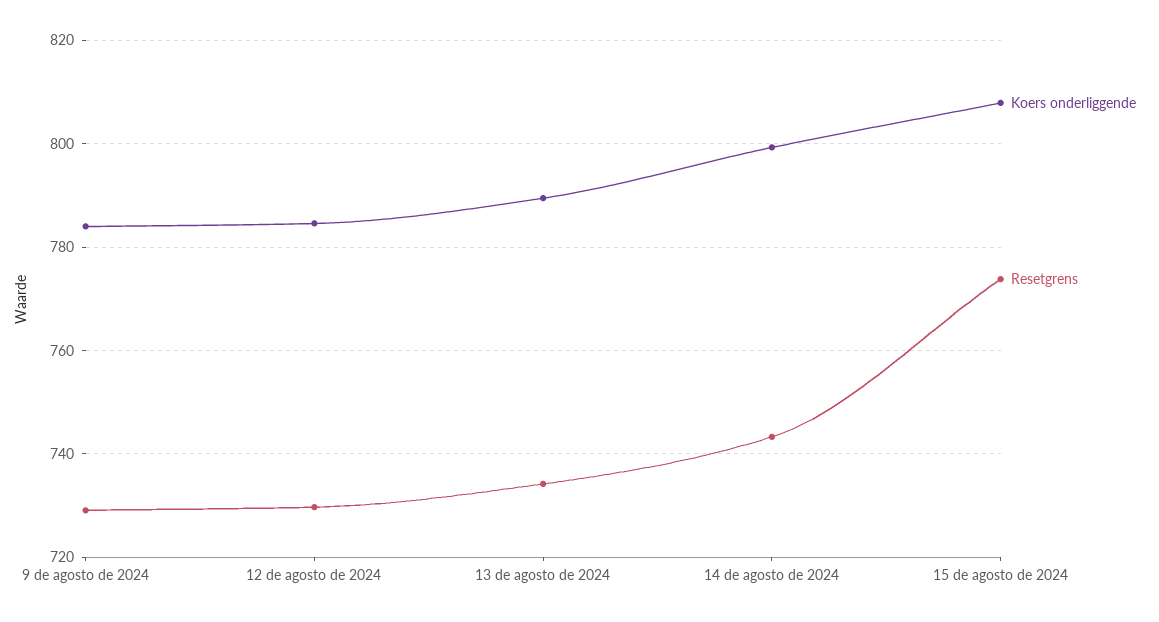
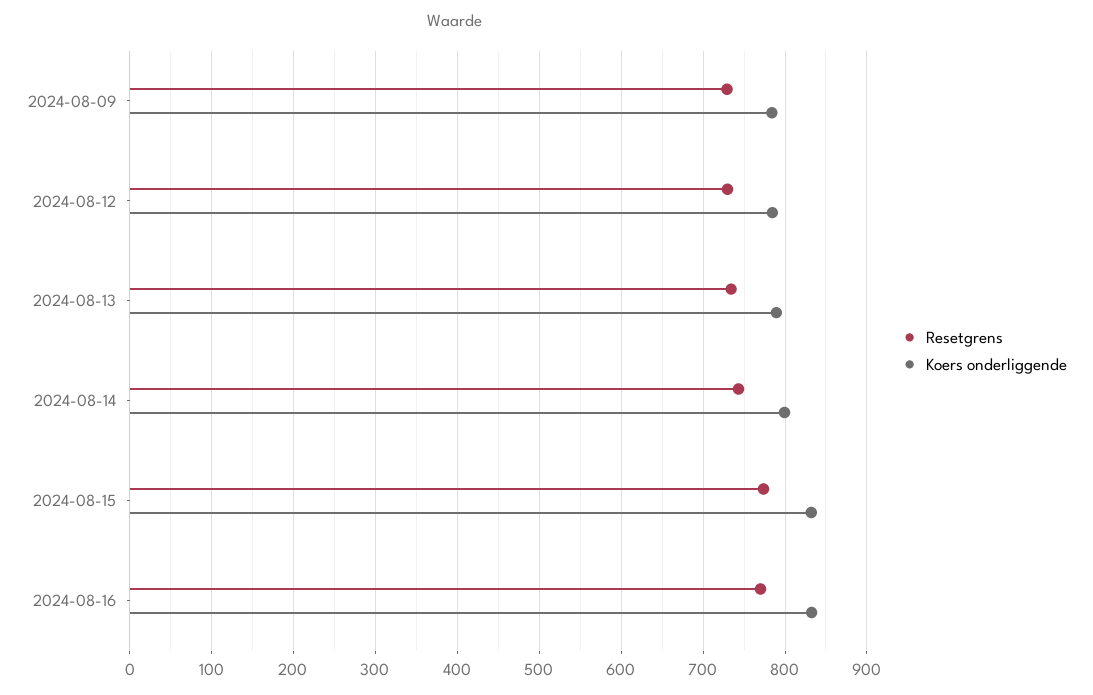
Koers onderliggende, 15 de agosto de 2024: 808 -> 830
Resetgrens, 2024-08-16: none -> 770
Koers onderliggende, 2024-08-16: none -> 830

